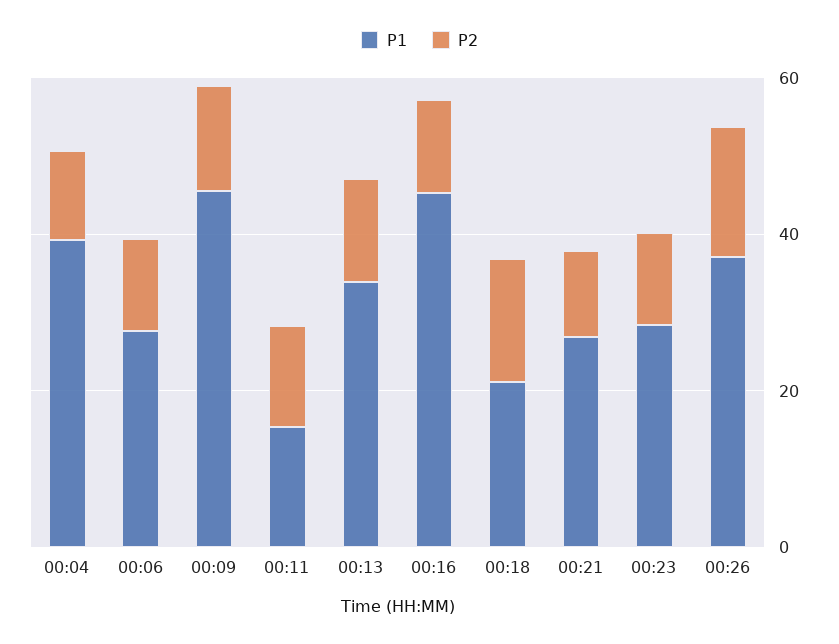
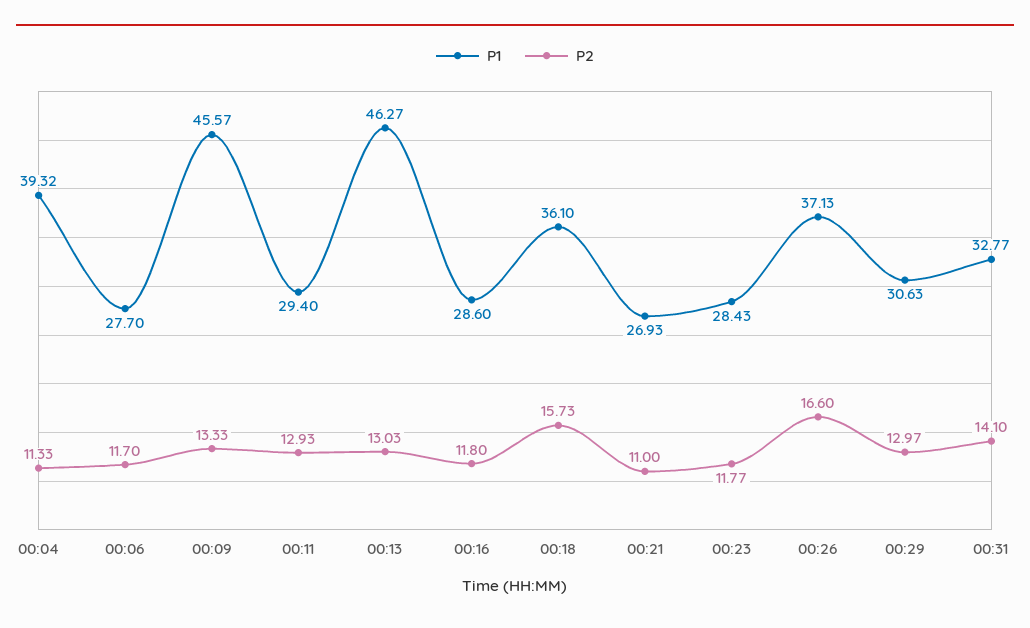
P1, 00:11: 15 -> 29.4
P1, 00:13: 35 -> 46.27
P1, 00:16: 45 -> 28.6
P1, 00:18: 20 -> 36.1
P1, 00:29: none -> 30.63
P2, 00:29: none -> 12.97
P1, 00:31: none -> 32.77
P2, 00:31: none -> 14.1

